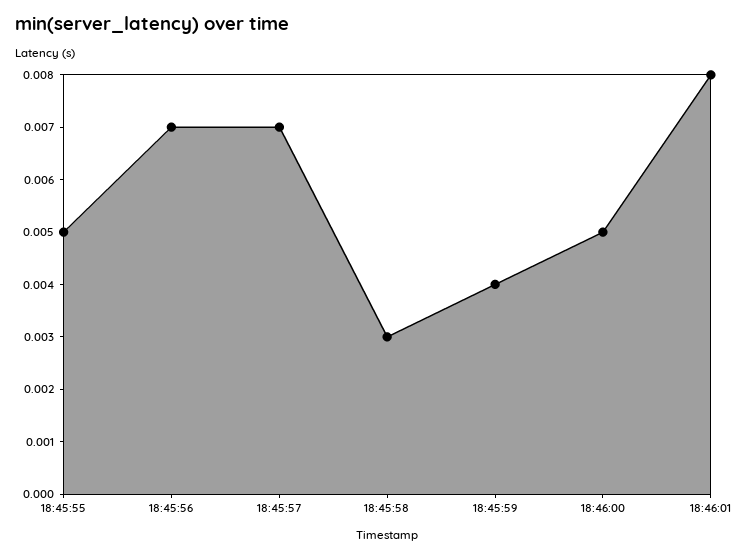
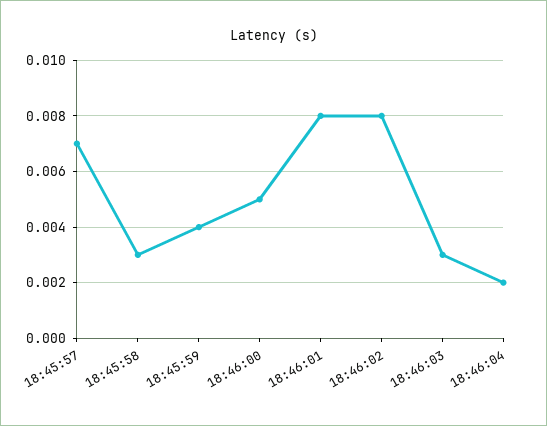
18:45:55: 0.005 -> none
18:45:56: 0.007 -> none
18:46:02: none -> 0.008
18:46:03: none -> 0.003
18:46:04: none -> 0.002

